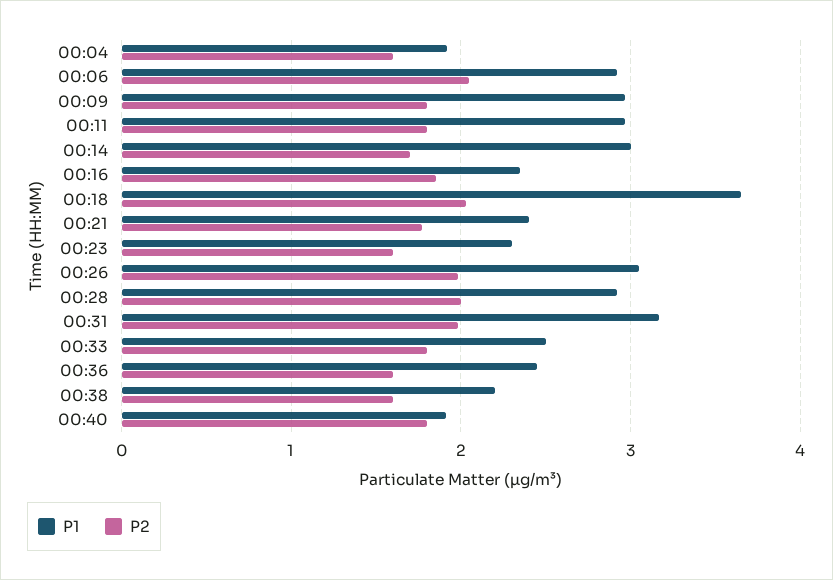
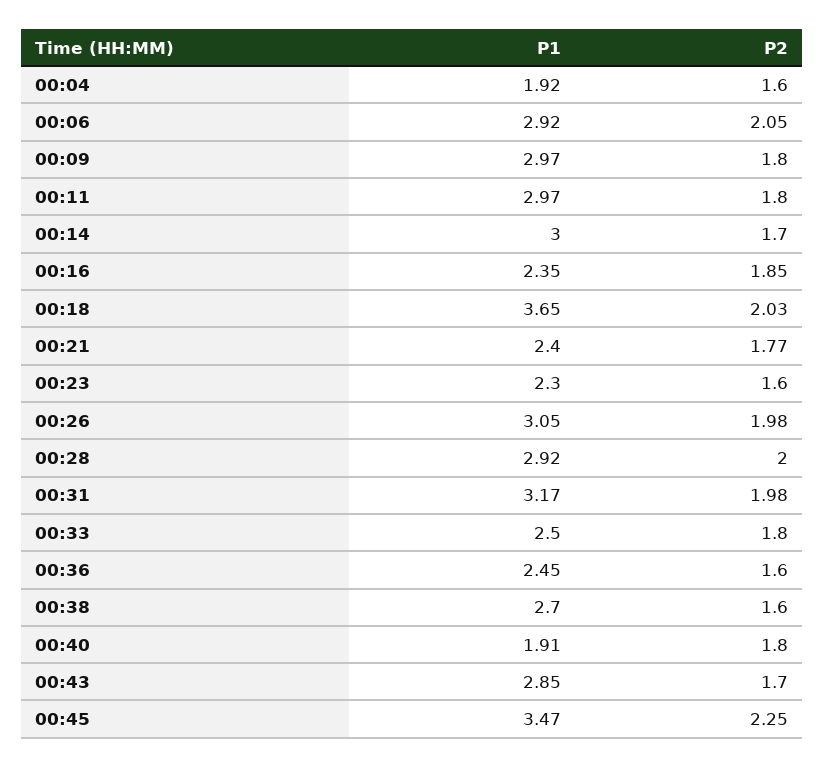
P1, 00:38: 2.2 -> 2.7
P1, 00:43: none -> 2.85
P2, 00:43: none -> 1.7
P1, 00:45: none -> 3.47
P2, 00:45: none -> 2.25

